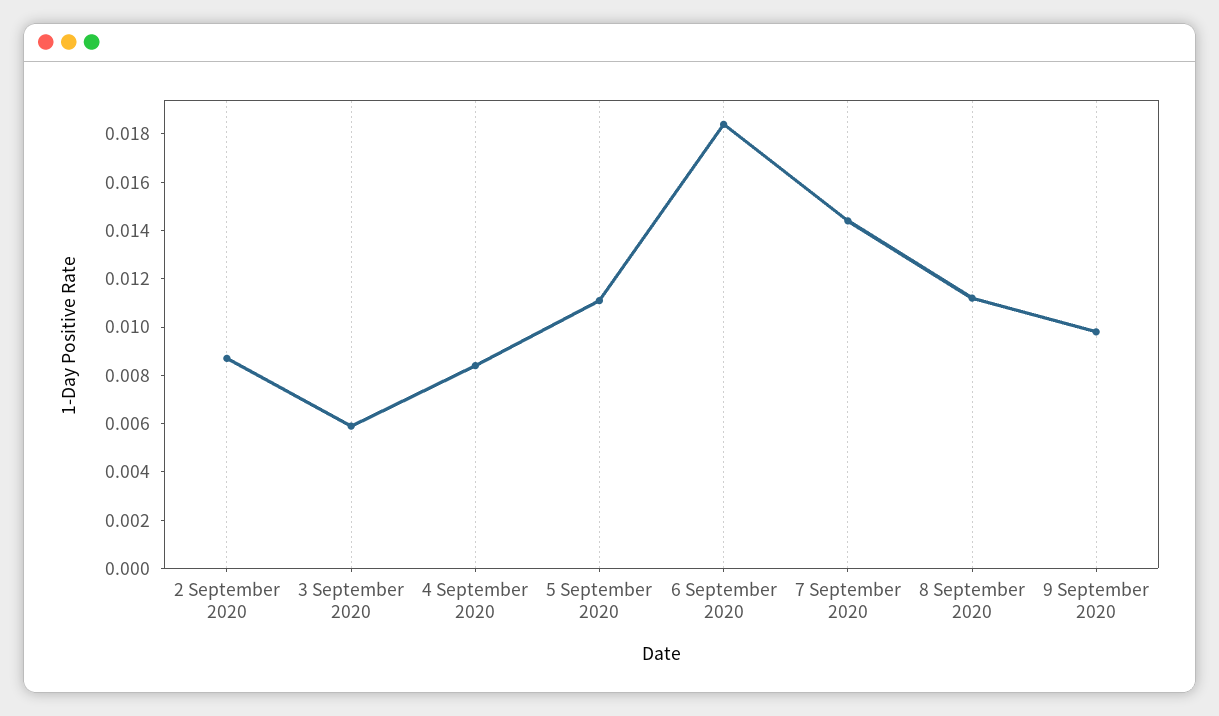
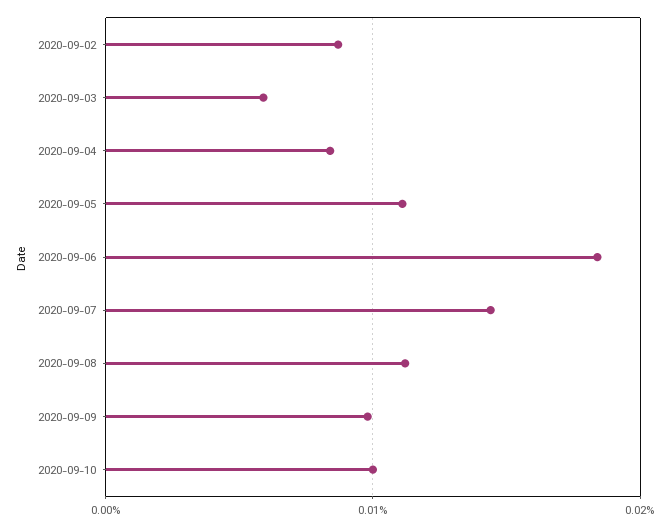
2020-09-10: none -> 0.01

